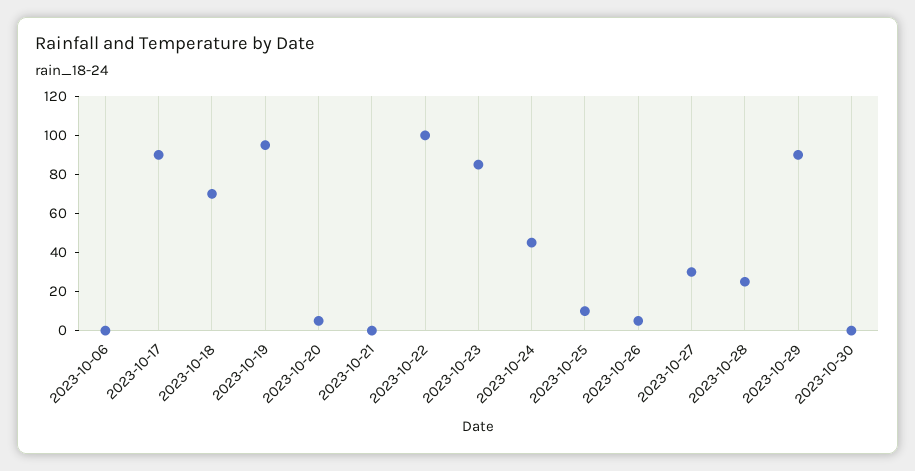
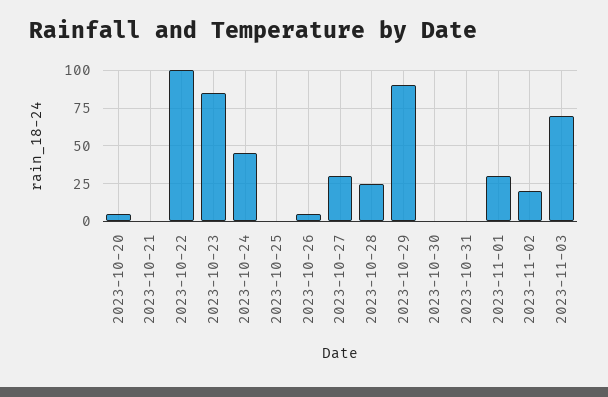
2023-10-06: 0 -> none
2023-10-17: 90 -> none
2023-10-18: 70 -> none
2023-10-19: 95 -> none
2023-10-25: 10 -> 0
2023-10-31: none -> 0
2023-11-01: none -> 30
2023-11-02: none -> 20
2023-11-03: none -> 70

